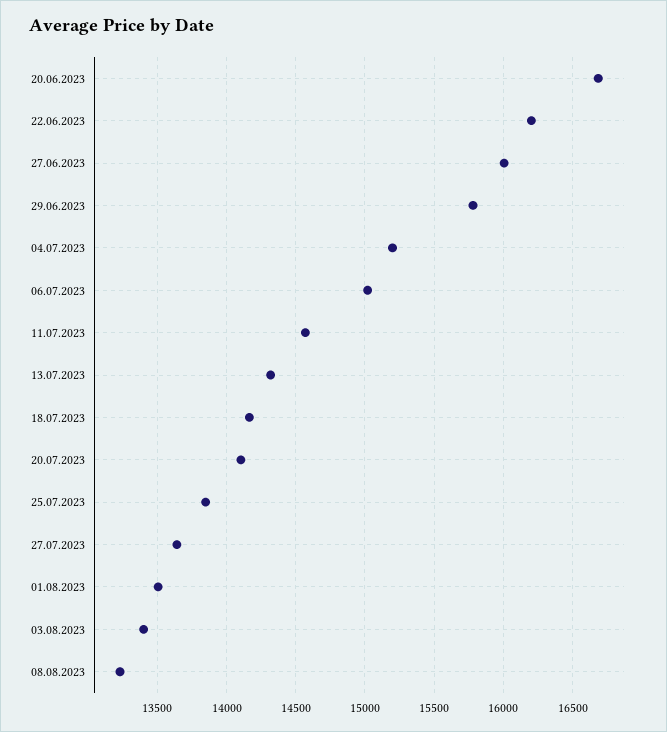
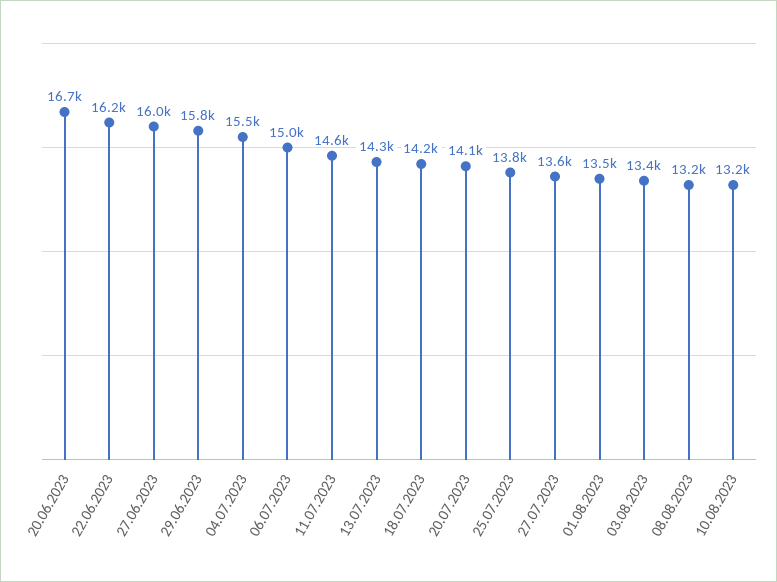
04.07.2023: 15200 -> 15500
10.08.2023: none -> 13200

